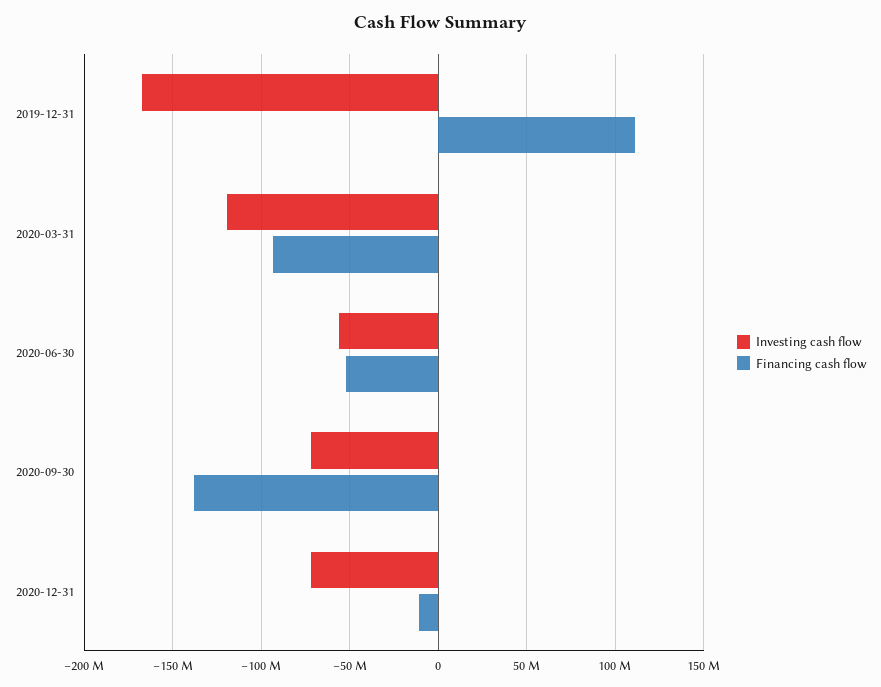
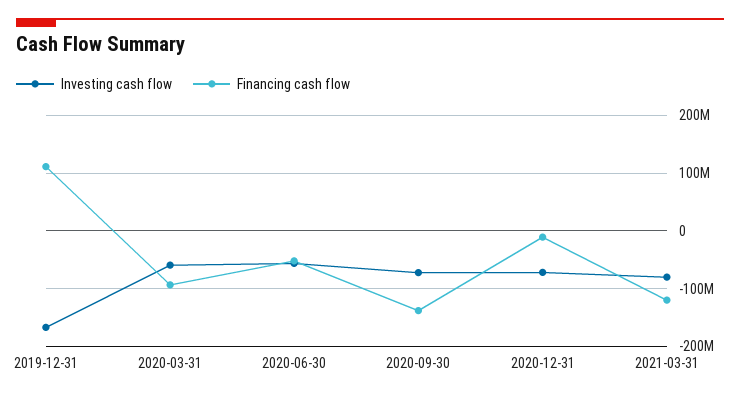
Investing cash flow, 2020-03-31: -120000000 -> -60000000
Investing cash flow, 2021-03-31: none -> -80000000
Financing cash flow, 2021-03-31: none -> -120000000

